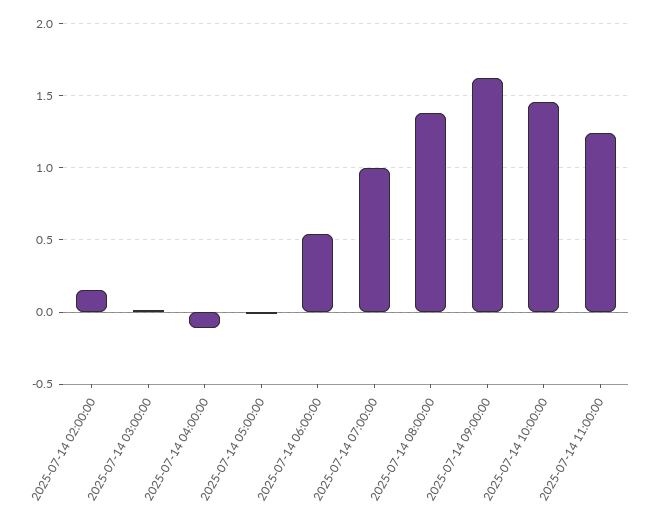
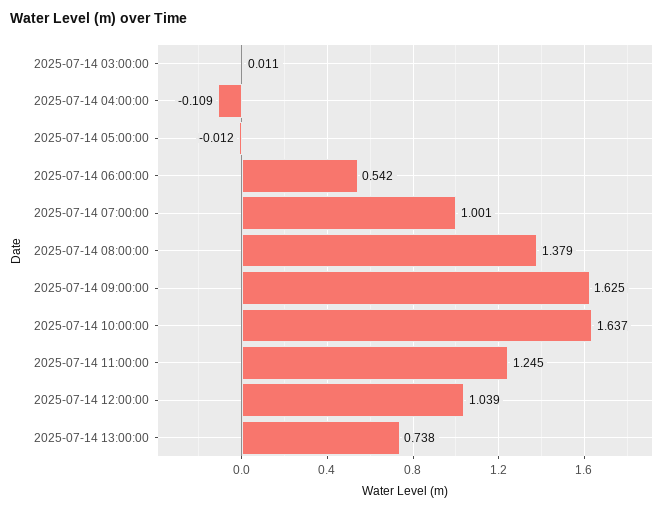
2025-07-14 02:00:00: 0.15 -> none
2025-07-14 10:00:00: 1.45 -> 1.637
2025-07-14 12:00:00: none -> 1.039
2025-07-14 13:00:00: none -> 0.738

